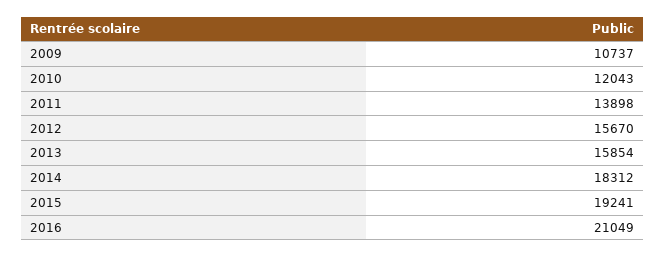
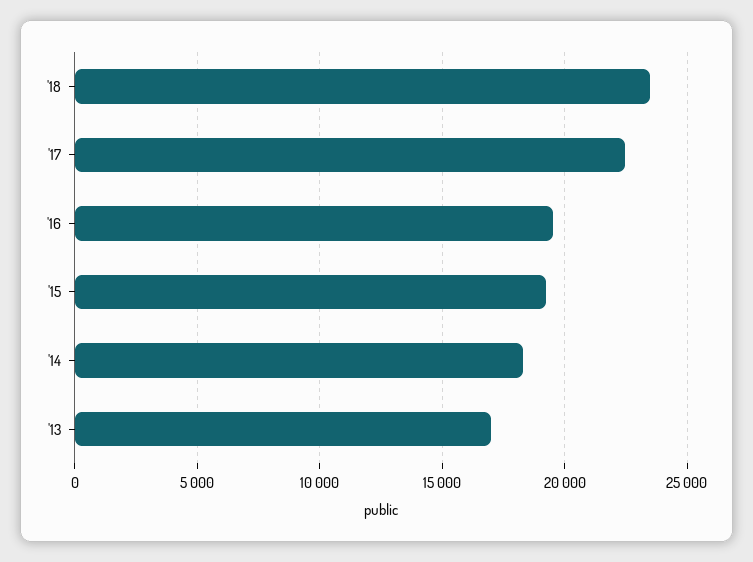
2009: 10737 -> none
2010: 12043 -> none
2011: 13898 -> none
2012: 15670 -> none
2013: 15854 -> 17000
2016: 21049 -> 19500
'18: none -> 23500
'17: none -> 22500

